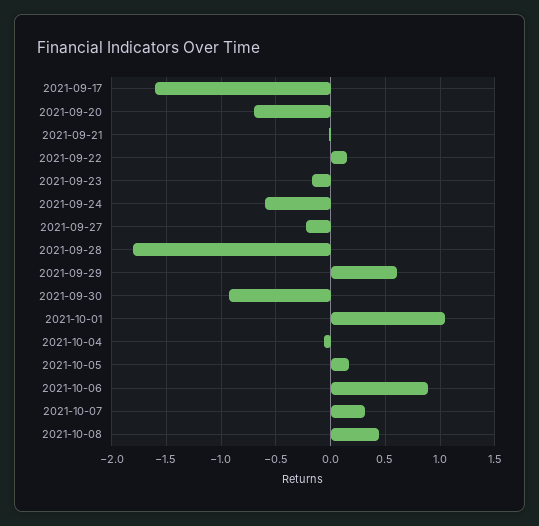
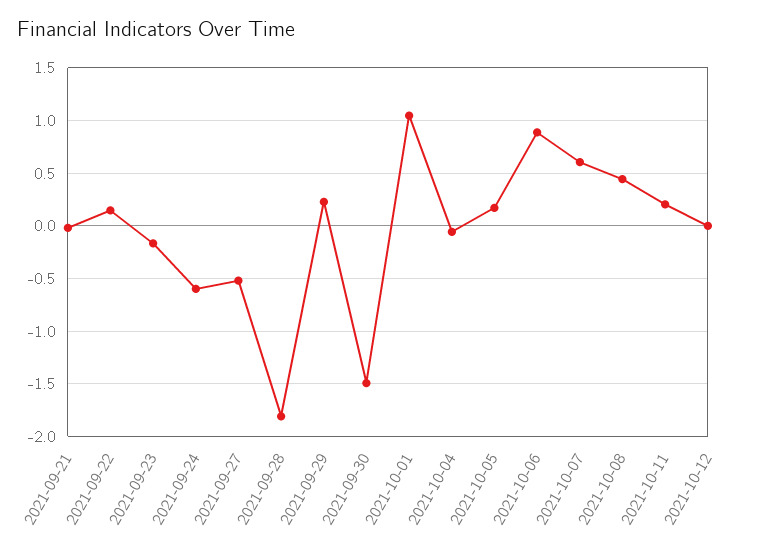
2021-09-17: -1.6 -> none
2021-09-20: -0.7 -> none
2021-09-27: -0.2 -> -0.5
2021-09-29: 0.6 -> 0.2
2021-09-30: -0.9 -> -1.5
2021-10-07: 0.3 -> 0.6
2021-10-11: none -> 0.2
2021-10-12: none -> 0

